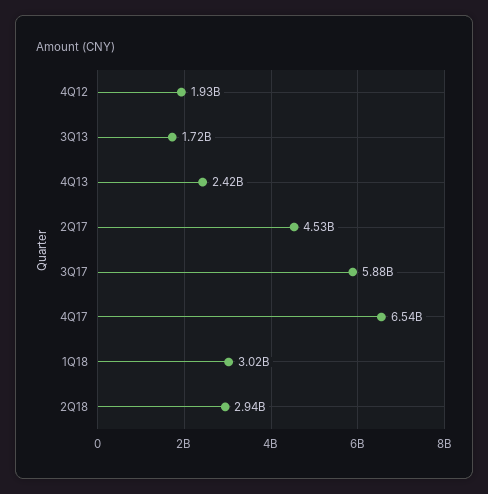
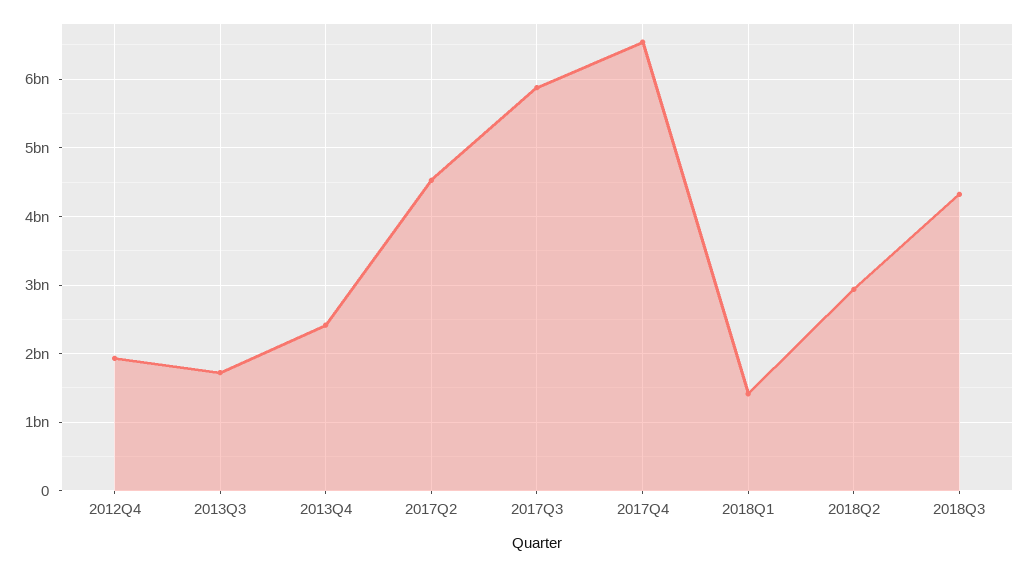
1Q18: 3020000000 -> 1400000000
2018Q3: none -> 4300000000

